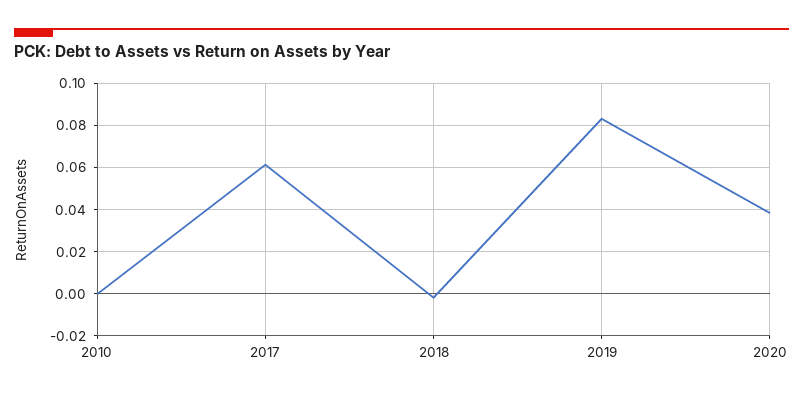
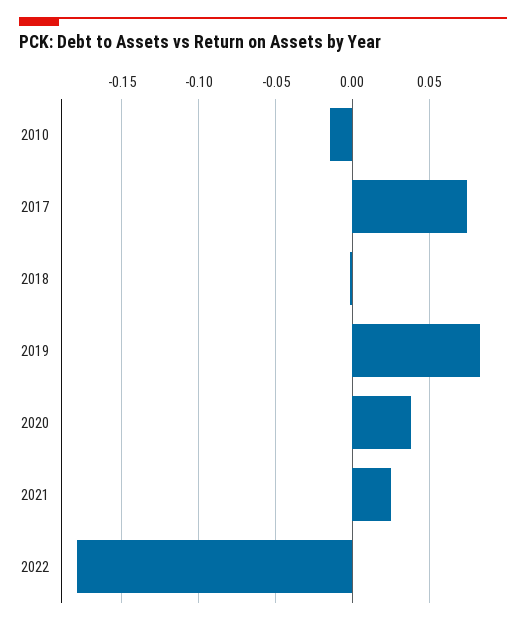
2010: 0 -> -0.015
2017: 0.06 -> 0.075
2021: none -> 0.025
2022: none -> -0.18

